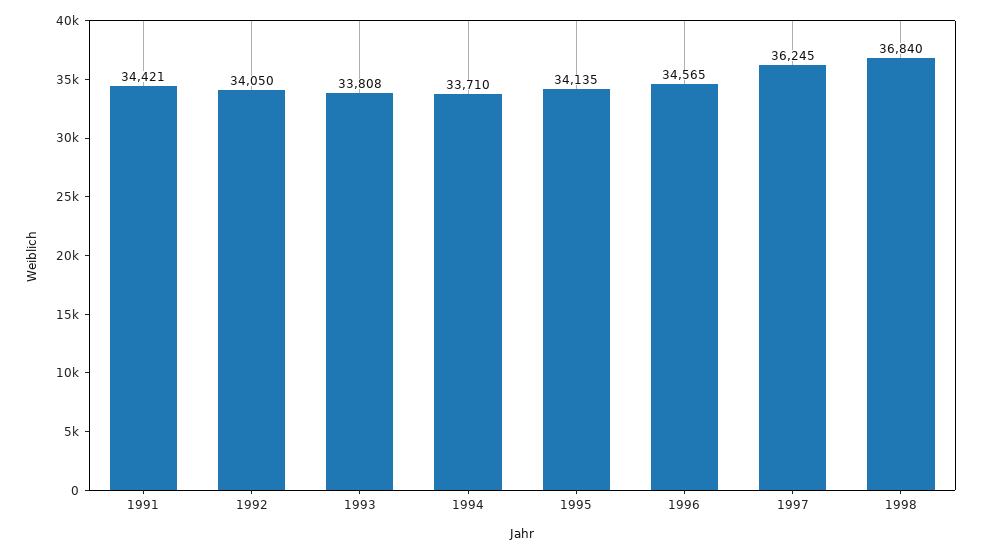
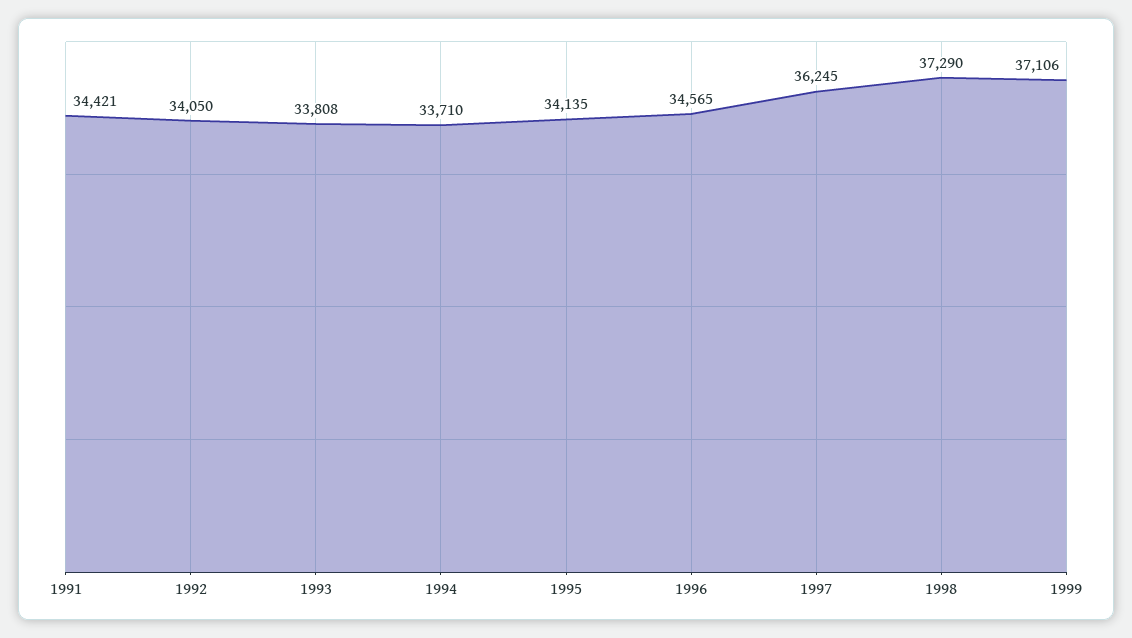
1998: 36840 -> 37290
1999: none -> 37106

